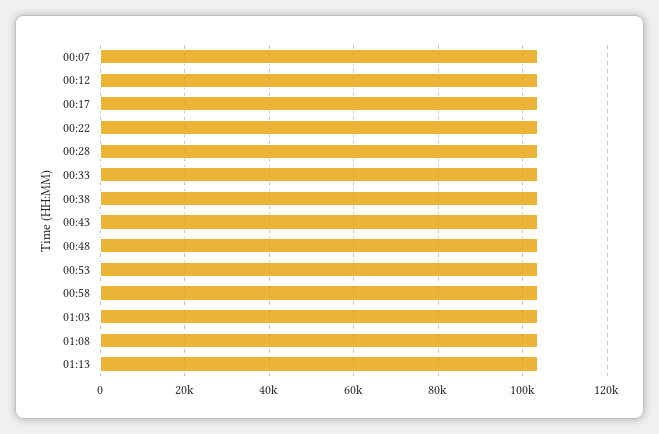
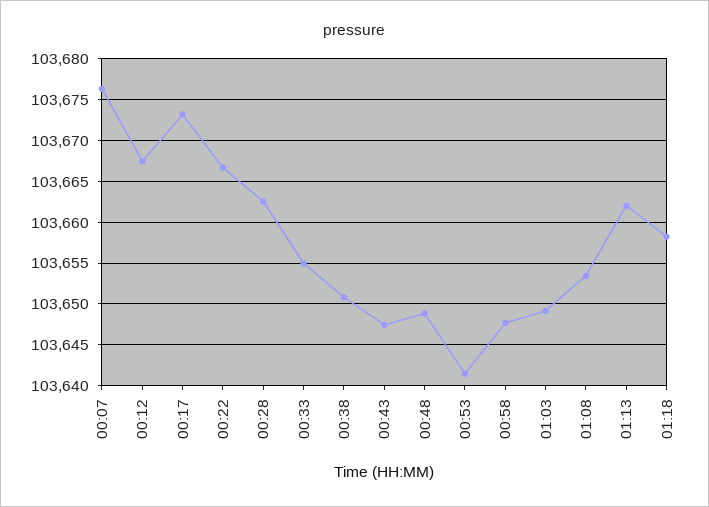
01:18: none -> 103658

